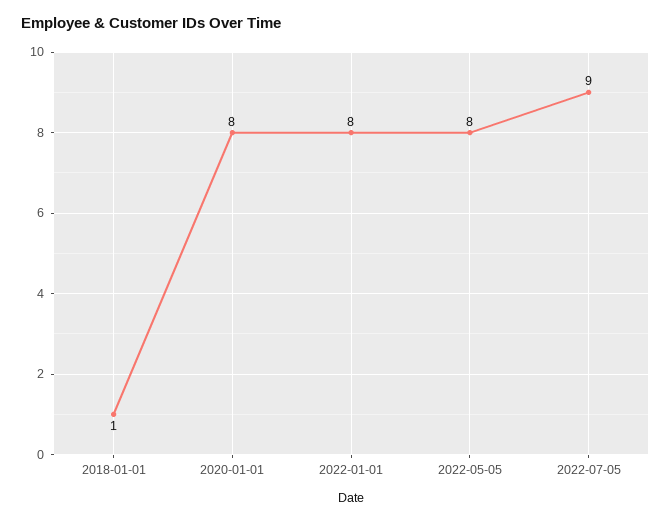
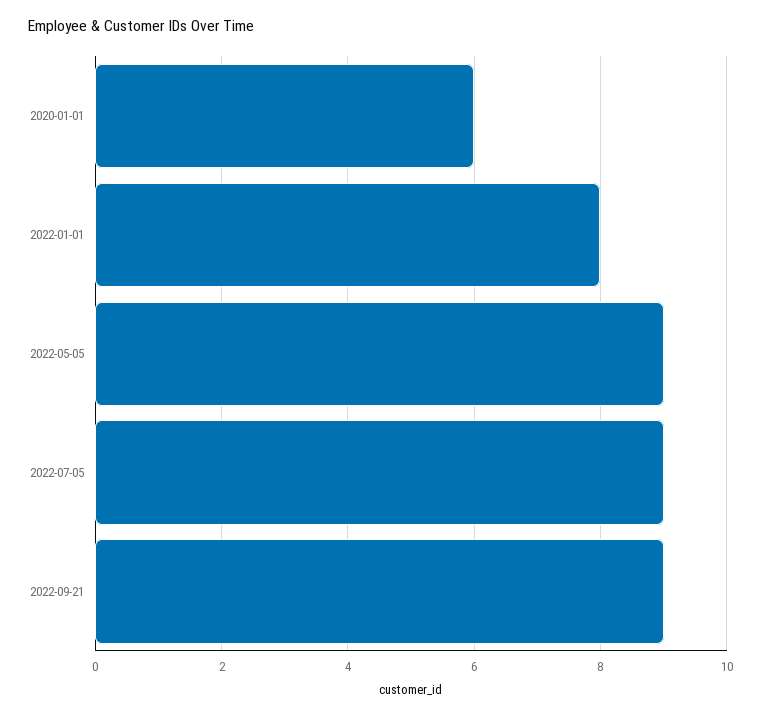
2018-01-01: 1 -> none
2020-01-01: 8 -> 6
2022-05-05: 8 -> 9
2022-09-21: none -> 9

